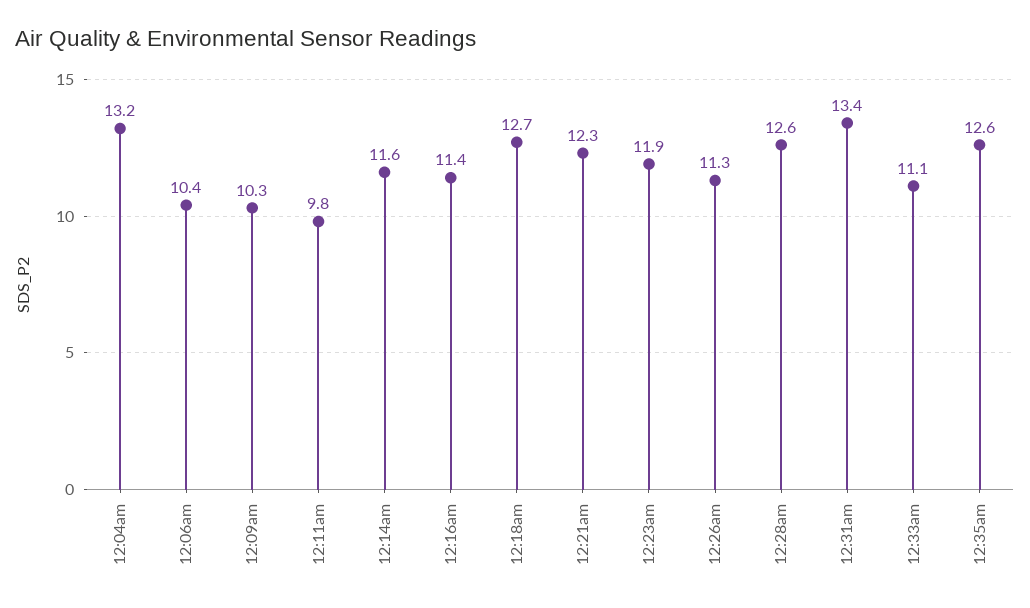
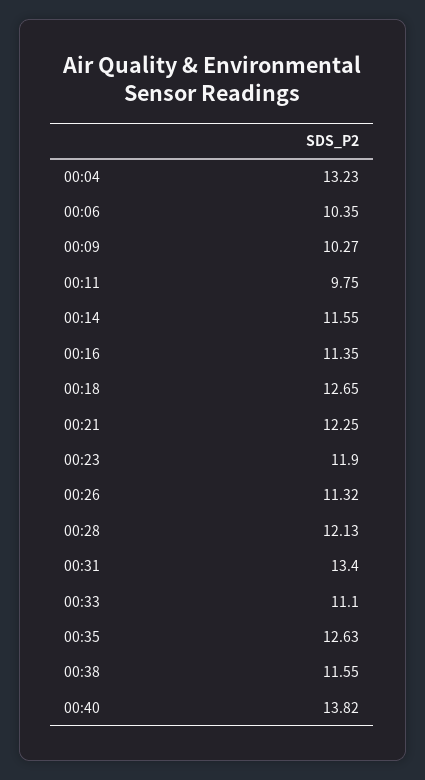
12:28am: 12.6 -> 12.13
00:38: none -> 11.55
00:40: none -> 13.82

